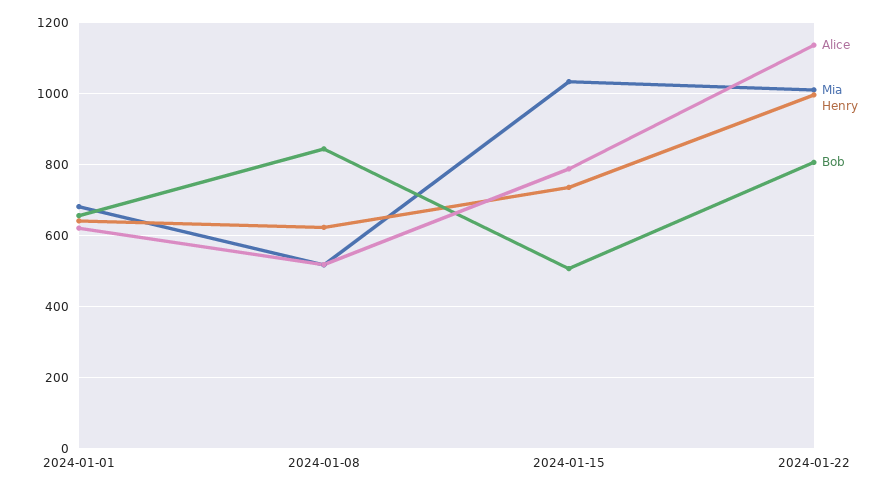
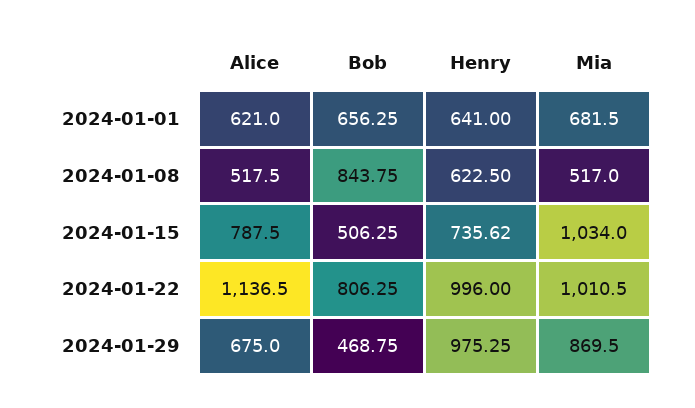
Alice, 2024-01-29: none -> 675
Bob, 2024-01-29: none -> 468.75
Henry, 2024-01-29: none -> 975.25
Mia, 2024-01-29: none -> 869.5

